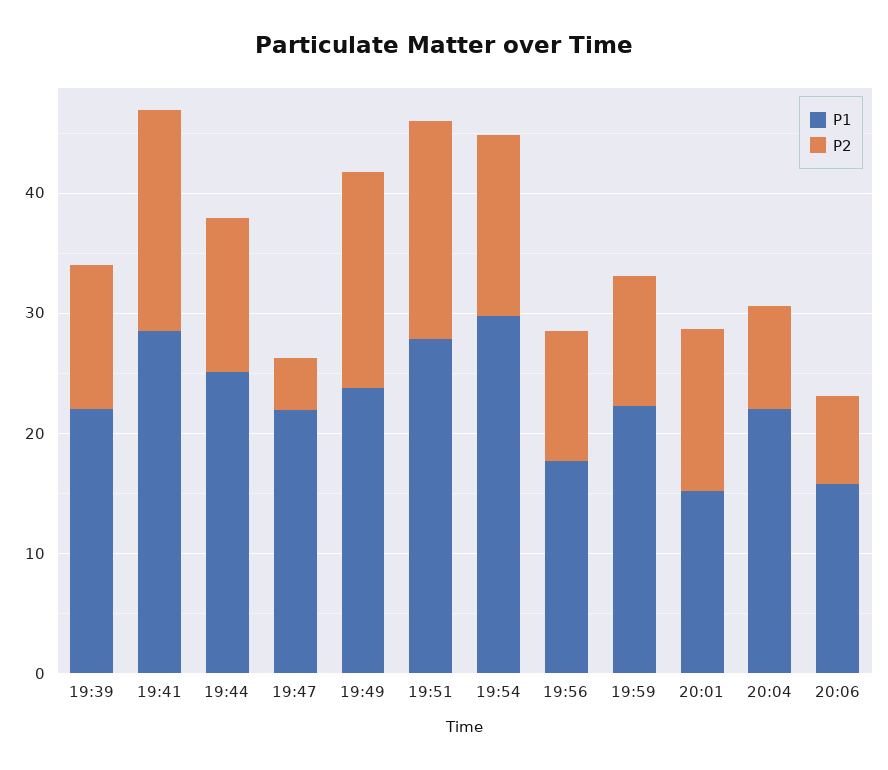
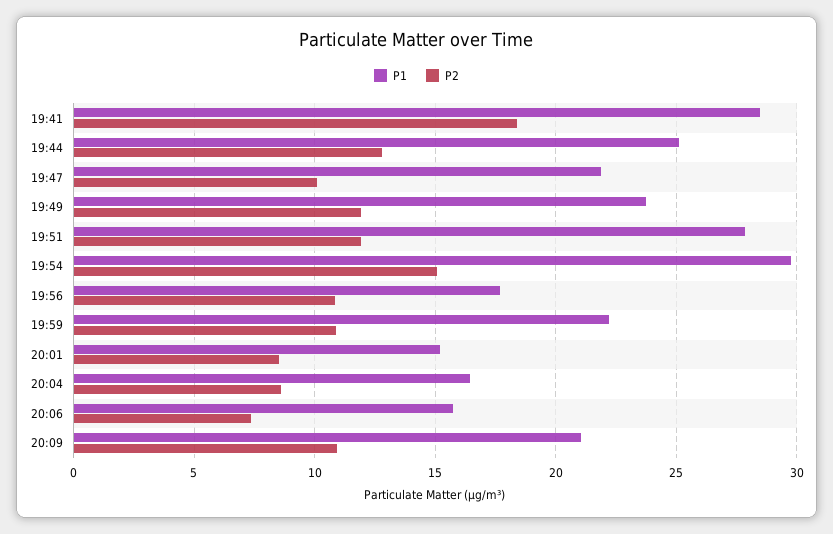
P1, 19:39: 22 -> none
P2, 19:39: 12 -> none
P2, 19:47: 4 -> 10
P2, 19:49: 18 -> 12
P2, 19:51: 18 -> 12
P2, 20:01: 14 -> 8.5
P1, 20:04: 22 -> 16.5
P1, 20:09: none -> 21
P2, 20:09: none -> 11

